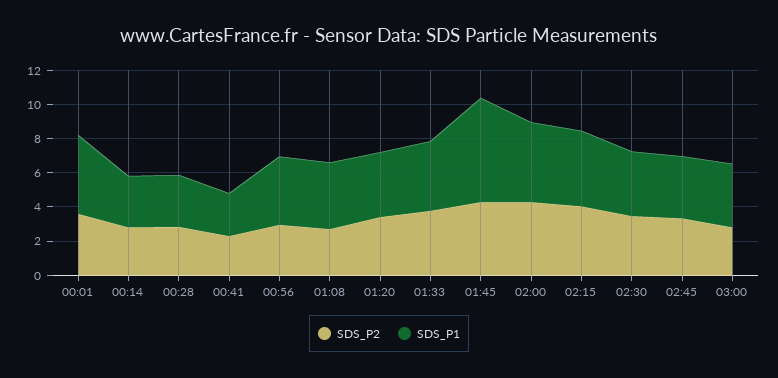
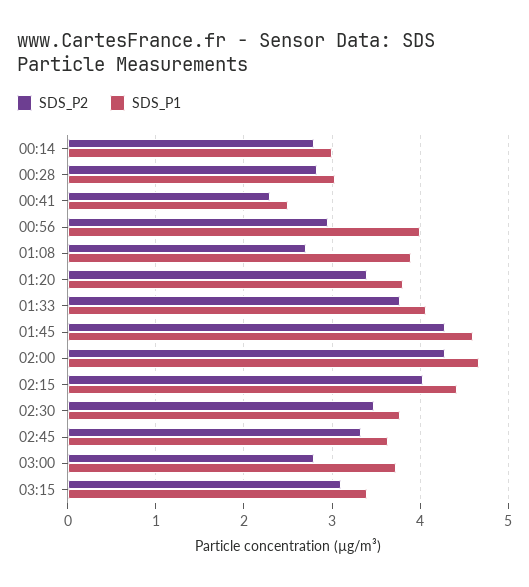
SDS_P2, 00:01: 3.5 -> none
SDS_P1, 00:01: 4.5 -> none
SDS_P1, 01:45: 6 -> 4.6
SDS_P2, 03:15: none -> 3.1
SDS_P1, 03:15: none -> 3.4

